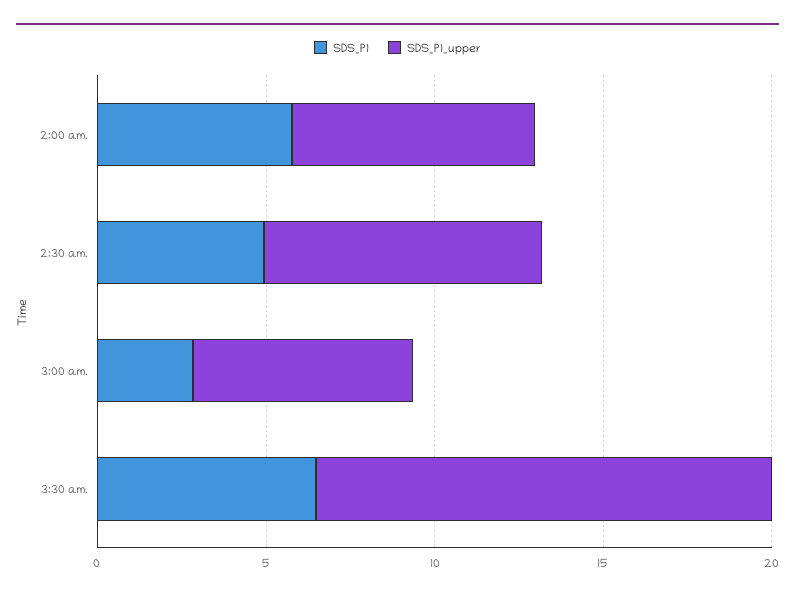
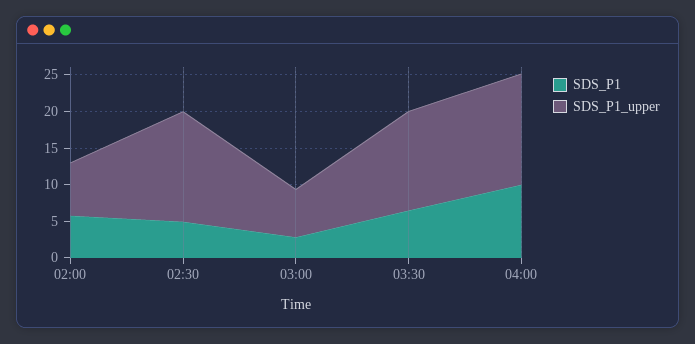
SDS_P1_upper, 2:30 a.m.: 8 -> 15
SDS_P1, 04:00: none -> 10
SDS_P1_upper, 04:00: none -> 15

